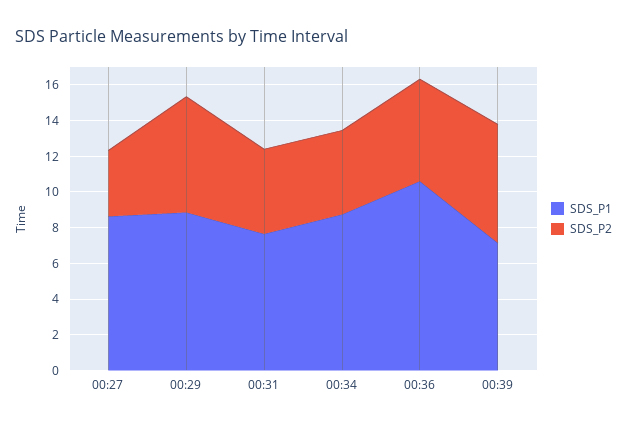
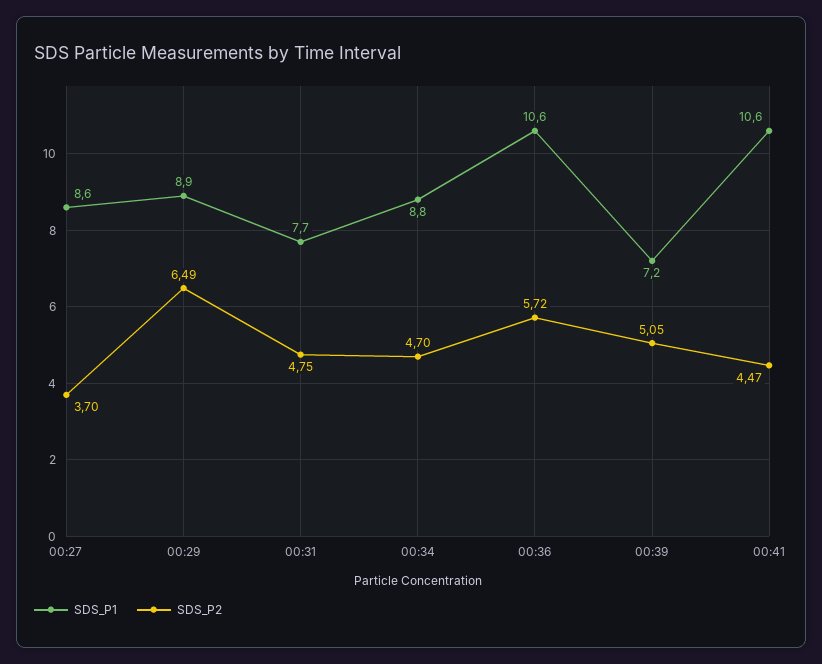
SDS_P2, 00:39: 6.5 -> 5.05
SDS_P1, 00:41: none -> 10.6
SDS_P2, 00:41: none -> 4.47

